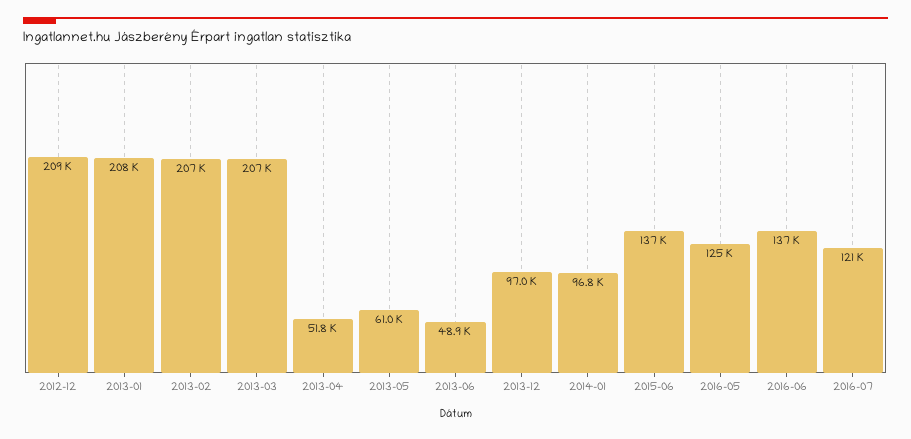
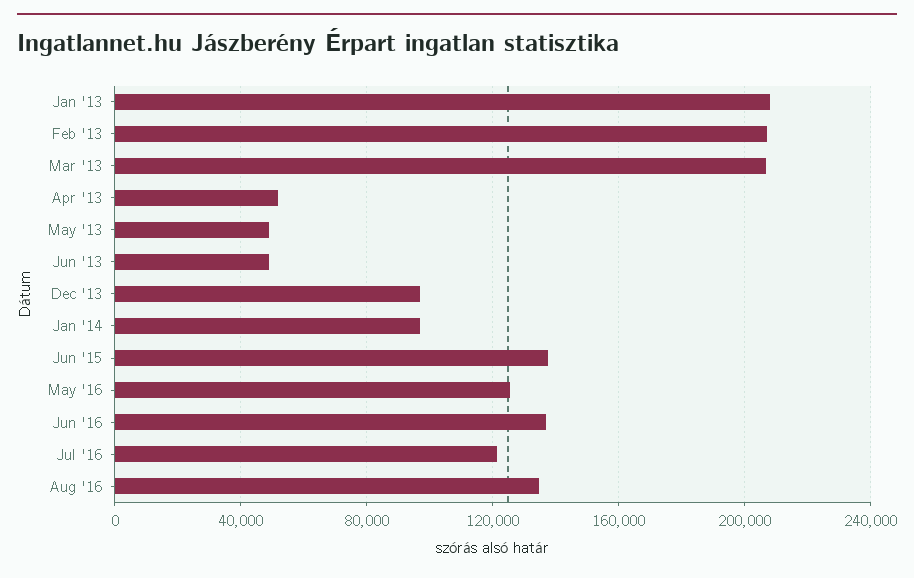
2012-12: 209000 -> none
2013-05: 61000 -> 50000
Aug '16: none -> 135000

